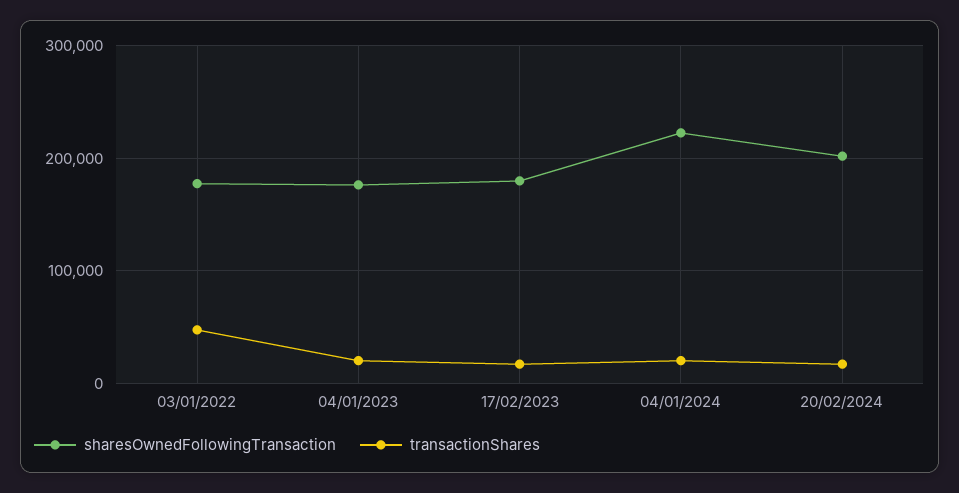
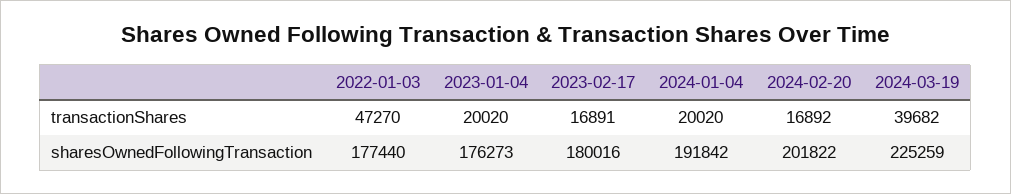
sharesOwnedFollowingTransaction, 04/01/2024: 220000 -> 191842
transactionShares, 2024-03-19: none -> 39682
sharesOwnedFollowingTransaction, 2024-03-19: none -> 225259

